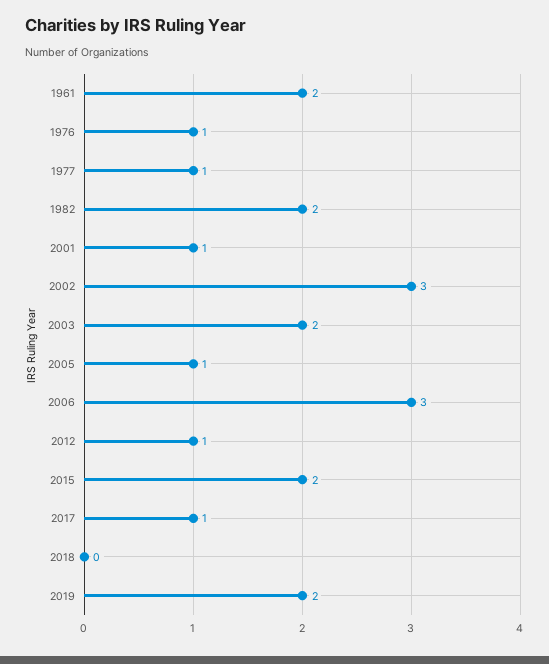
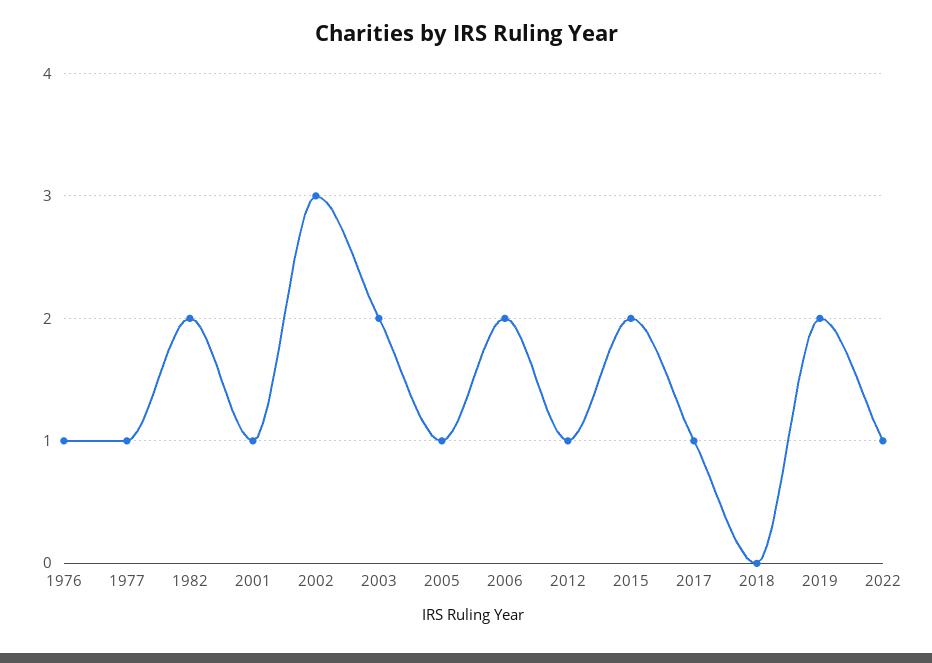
1961: 2 -> none
2006: 3 -> 2
2022: none -> 1

